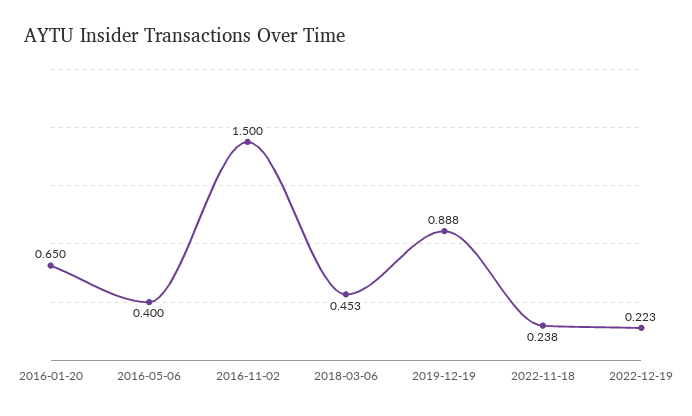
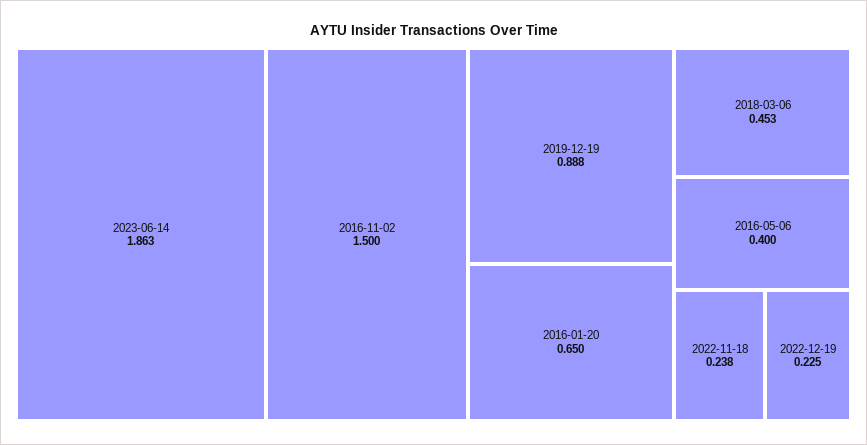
2022-12-19: 0.223 -> 0.225
2023-06-14: none -> 1.863

